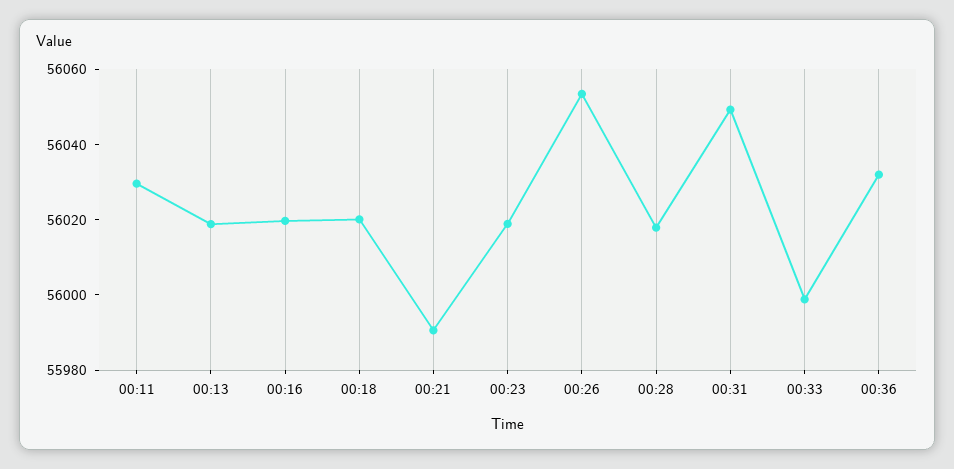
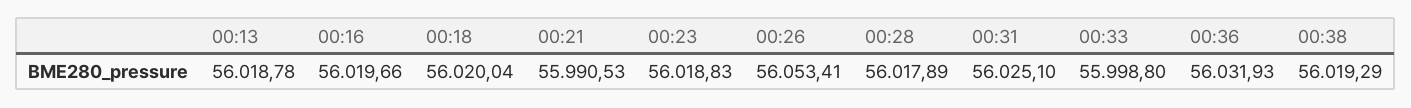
00:11: 56030 -> none
00:31: 56050 -> 56025.1
00:38: none -> 56019.29

